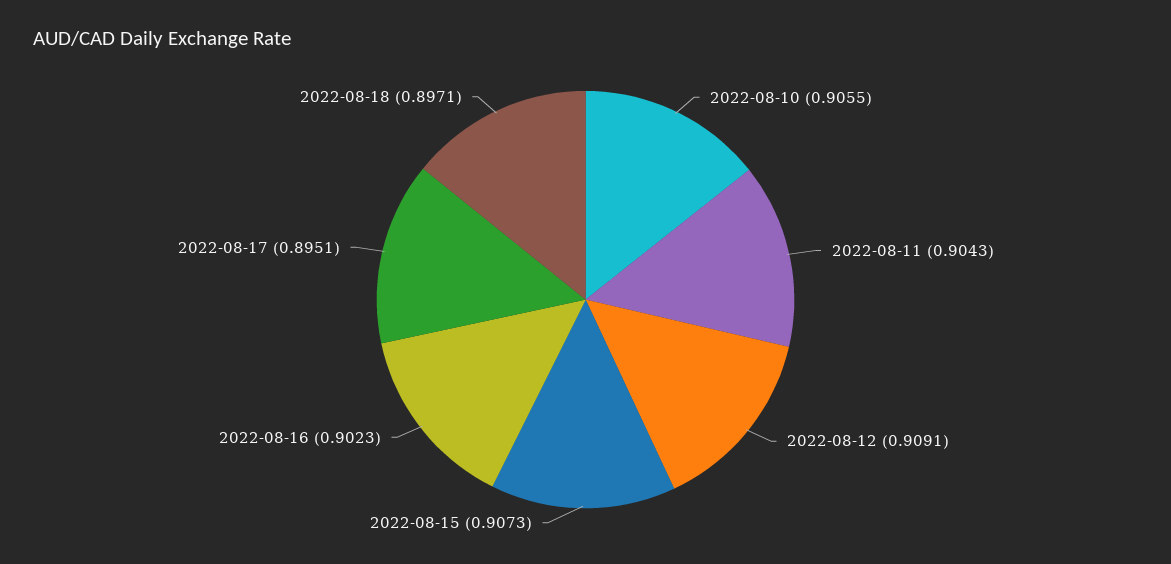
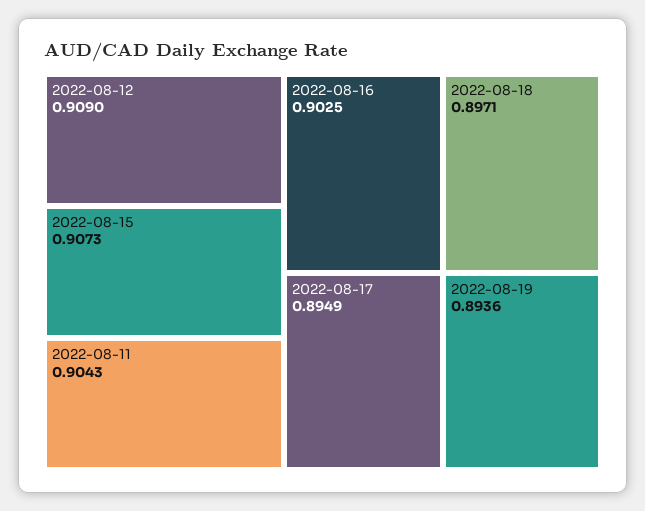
2022-08-10: 0.9055 -> none
2022-08-12: 0.9091 -> 0.909
2022-08-16: 0.9023 -> 0.9025
2022-08-17: 0.8951 -> 0.8949
2022-08-19: none -> 0.8936

